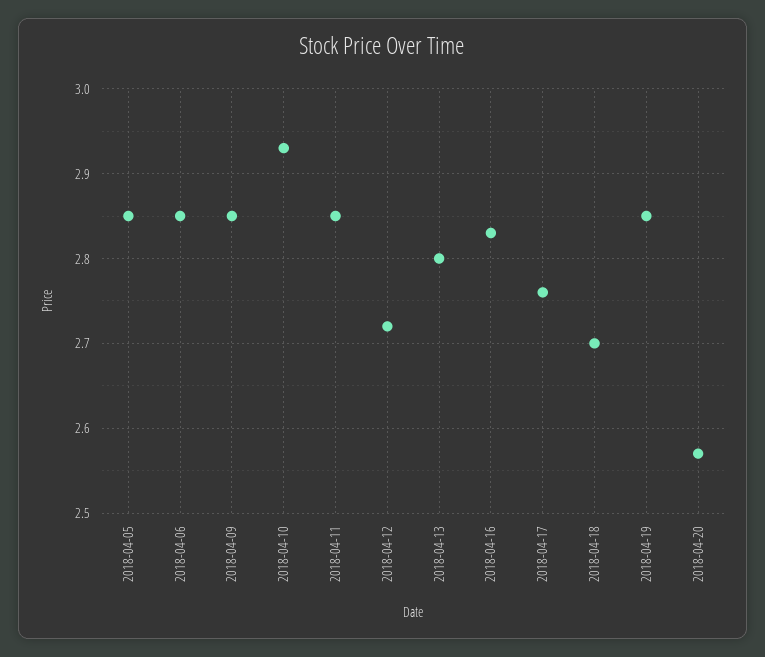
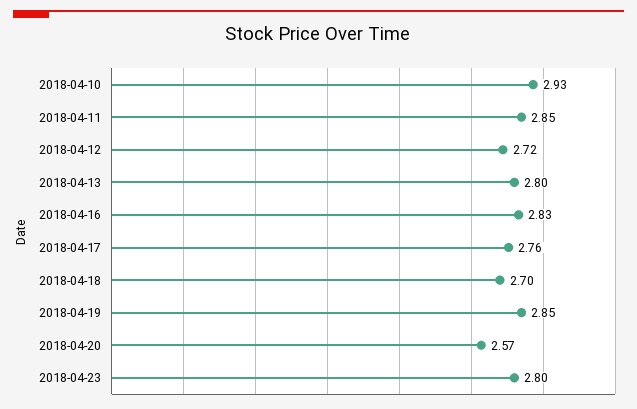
2018-04-05: 2.85 -> none
2018-04-06: 2.85 -> none
2018-04-09: 2.85 -> none
2018-04-23: none -> 2.8

